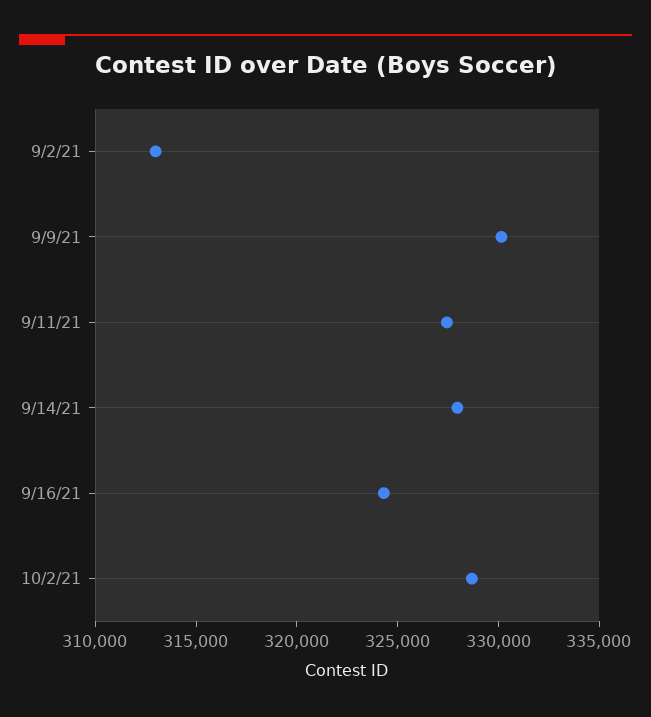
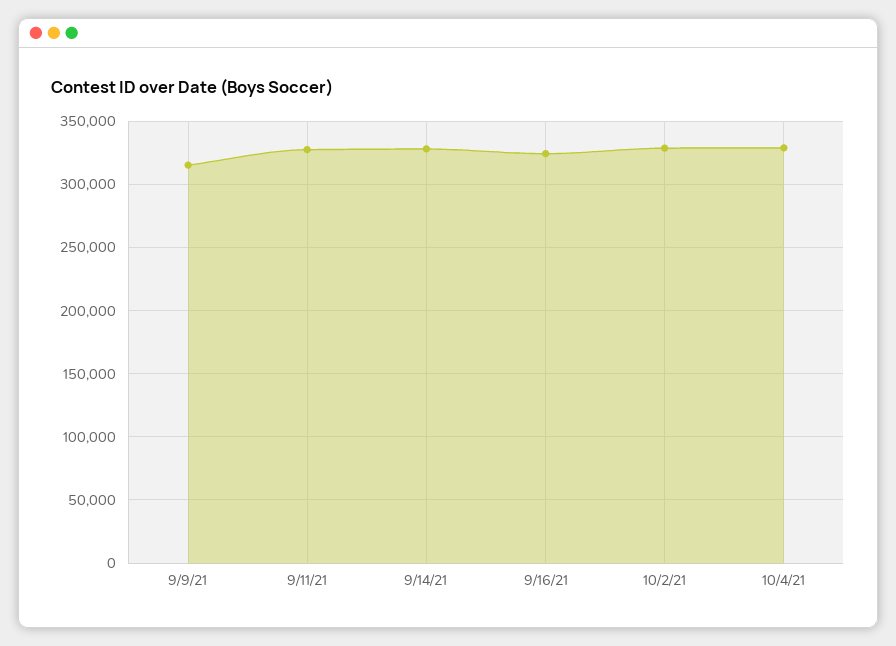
9/2/21: 313000 -> none
9/9/21: 330000 -> 315000
10/4/21: none -> 330000

